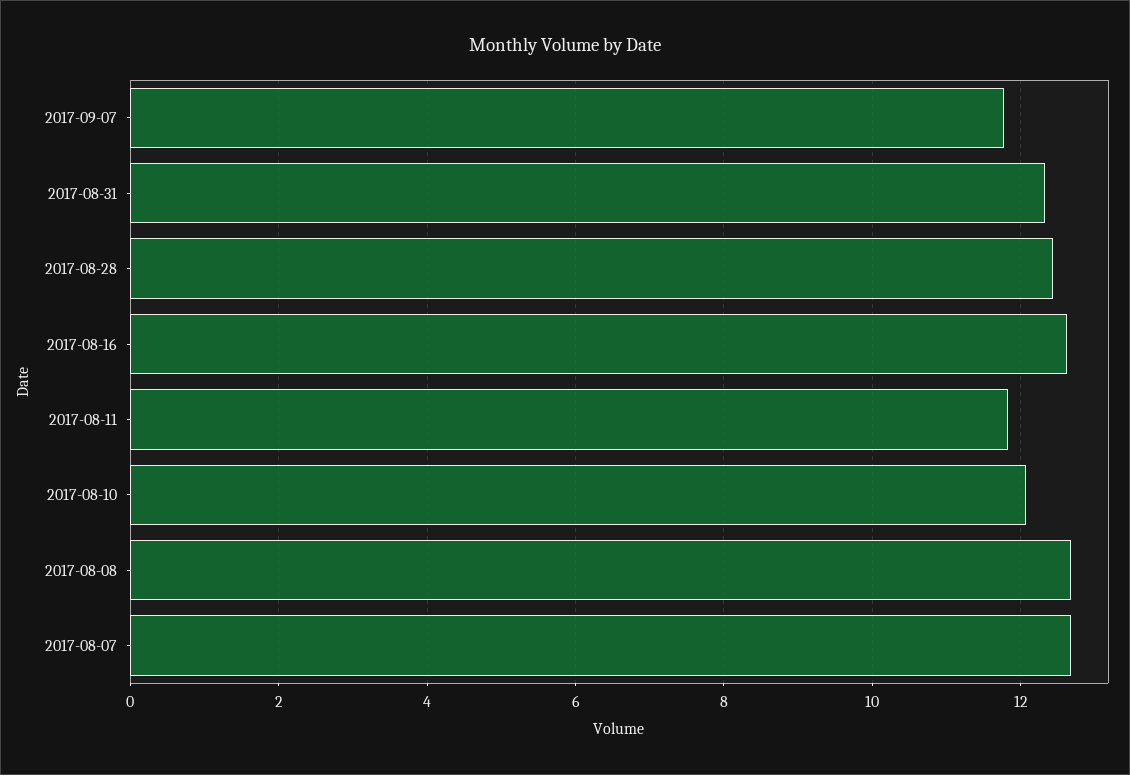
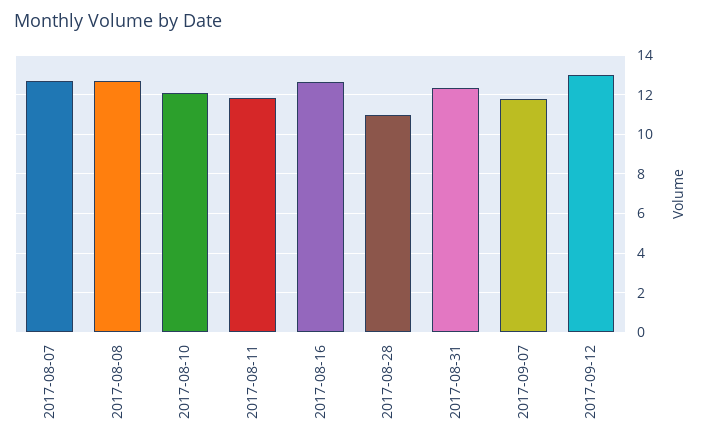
2017-08-28: 12.4 -> 11
2017-09-12: none -> 13

